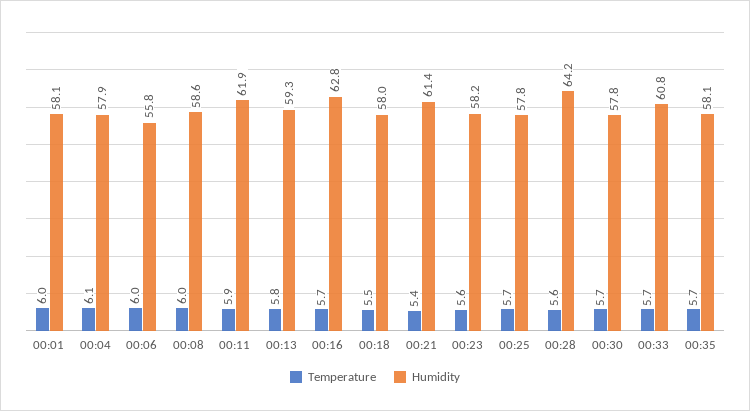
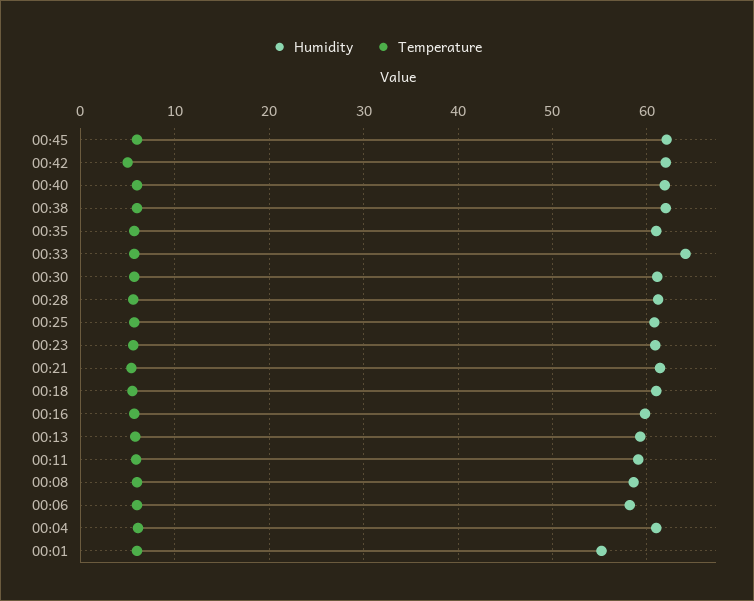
Humidity, 00:01: 58.1 -> 55
Humidity, 00:04: 57.9 -> 61
Humidity, 00:06: 55.8 -> 58
Humidity, 00:11: 61.9 -> 59
Humidity, 00:16: 62.8 -> 60
Humidity, 00:18: 58 -> 61
Humidity, 00:23: 58.2 -> 61
Humidity, 00:25: 57.8 -> 61
Humidity, 00:28: 64.2 -> 61
Humidity, 00:30: 57.8 -> 61
Humidity, 00:33: 60.8 -> 64
Humidity, 00:35: 58.1 -> 61
Humidity, 00:45: none -> 62
Temperature, 00:45: none -> 6
Humidity, 00:42: none -> 62
Temperature, 00:42: none -> 5
Humidity, 00:40: none -> 62
Temperature, 00:40: none -> 6
Humidity, 00:38: none -> 62
Temperature, 00:38: none -> 6

